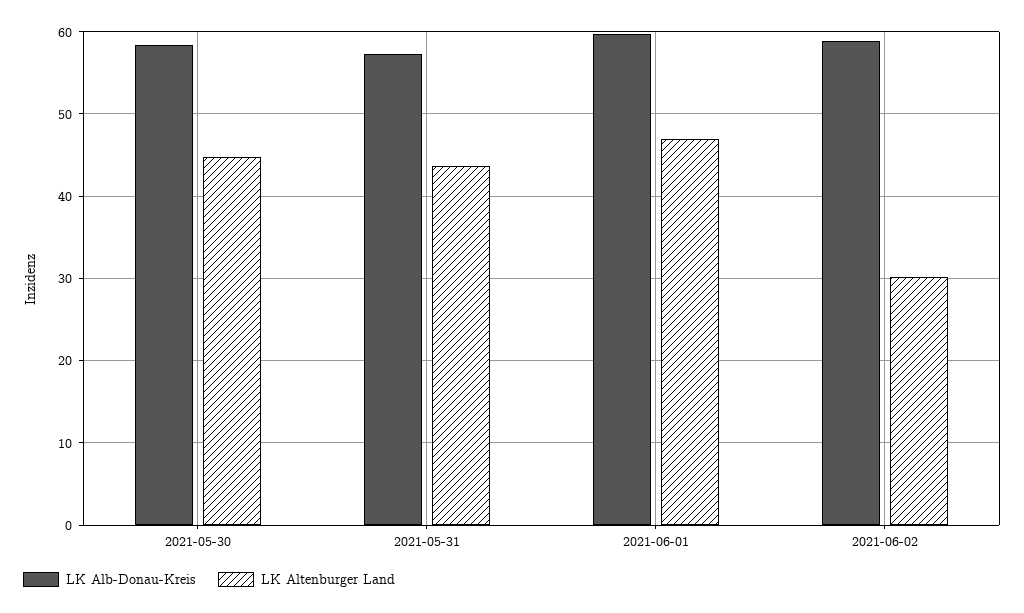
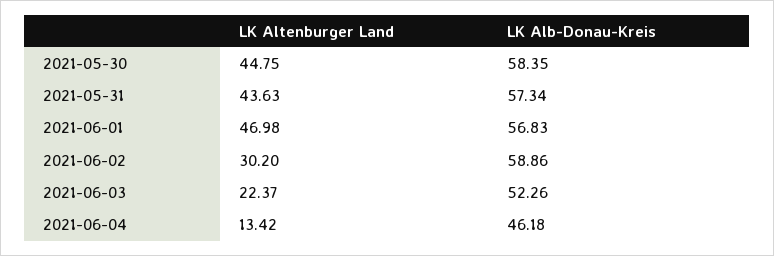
LK Alb-Donau-Kreis, 2021-06-01: 60 -> 56.83
LK Altenburger Land, 2021-06-03: none -> 22.37
LK Alb-Donau-Kreis, 2021-06-03: none -> 52.26
LK Altenburger Land, 2021-06-04: none -> 13.42
LK Alb-Donau-Kreis, 2021-06-04: none -> 46.18

